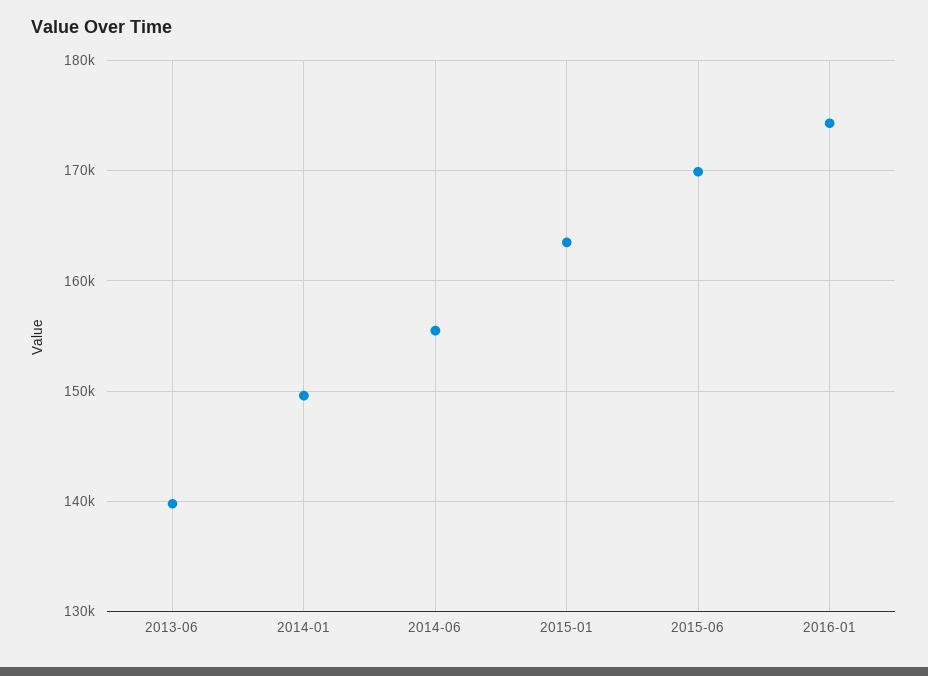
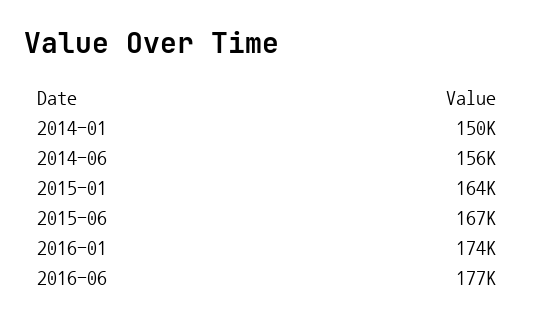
2013-06: 140000 -> none
2015-06: 170000 -> 167000
2016-06: none -> 177000

